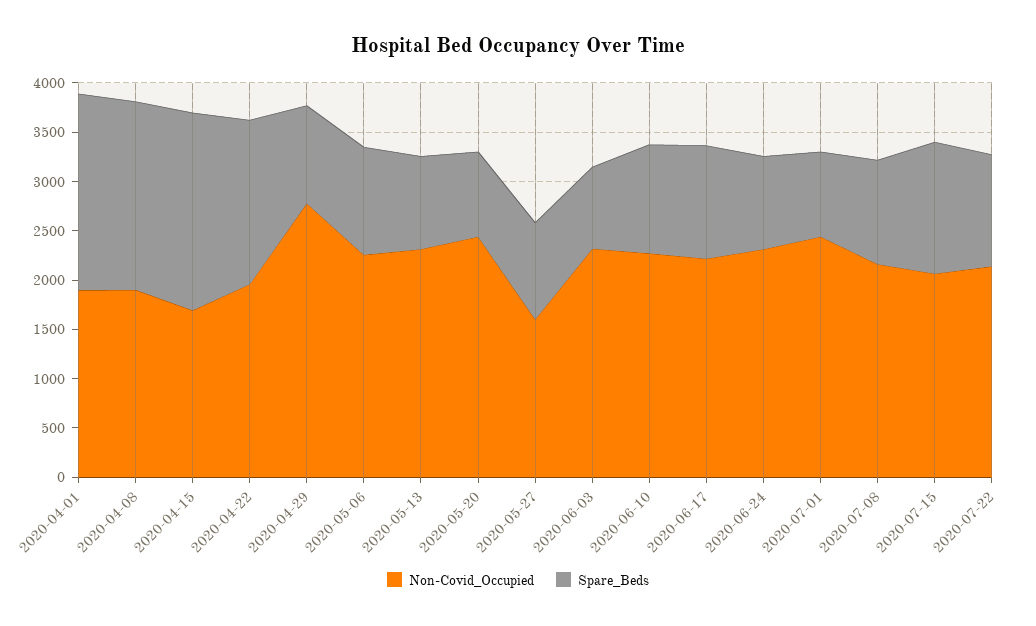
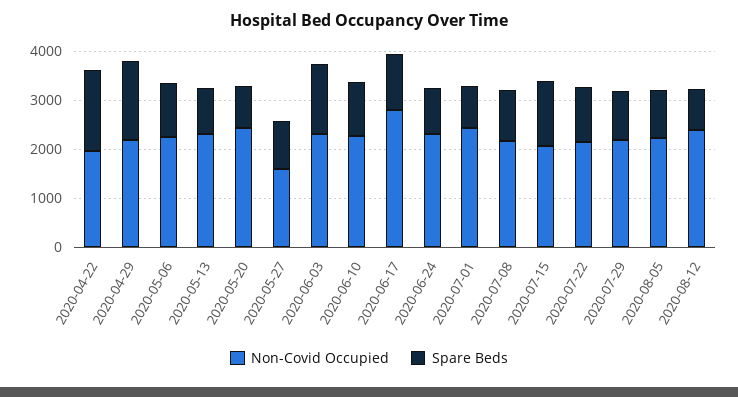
Non-Covid_Occupied, 2020-04-01: 1900 -> none
Spare_Beds, 2020-04-01: 2000 -> none
Non-Covid_Occupied, 2020-04-08: 1900 -> none
Spare_Beds, 2020-04-08: 1900 -> none
Non-Covid_Occupied, 2020-04-15: 1700 -> none
Spare_Beds, 2020-04-15: 2000 -> none
Non-Covid_Occupied, 2020-04-29: 2800 -> 2200
Spare_Beds, 2020-04-29: 1000 -> 1600
Spare_Beds, 2020-06-03: 800 -> 1400
Non-Covid_Occupied, 2020-06-17: 2200 -> 2800
Non-Covid_Occupied, 2020-07-29: none -> 2200
Spare_Beds, 2020-07-29: none -> 1000
Non-Covid_Occupied, 2020-08-05: none -> 2200
Spare_Beds, 2020-08-05: none -> 1000
Non-Covid_Occupied, 2020-08-12: none -> 2400
Spare_Beds, 2020-08-12: none -> 800

